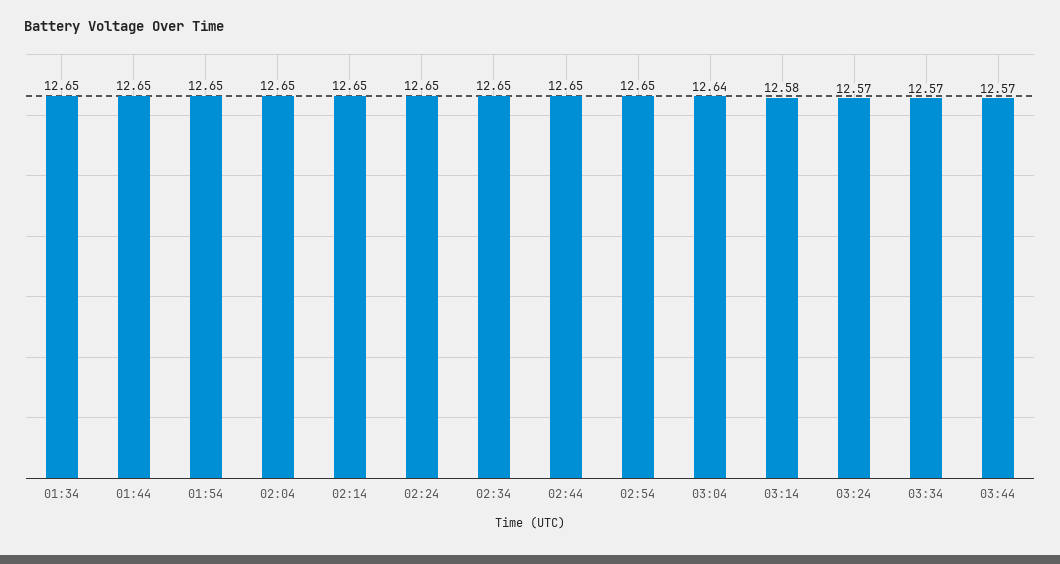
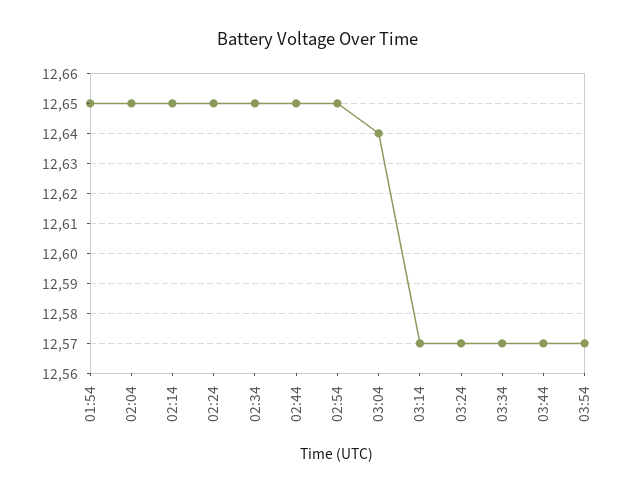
01:34: 12.65 -> none
01:44: 12.65 -> none
03:14: 12.58 -> 12.57
03:54: none -> 12.57

